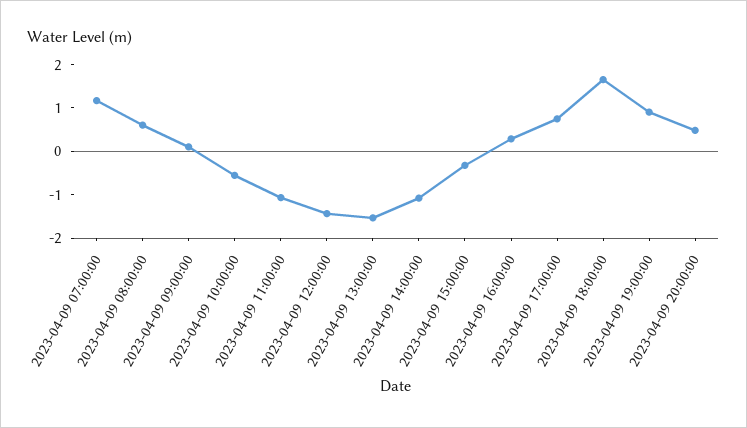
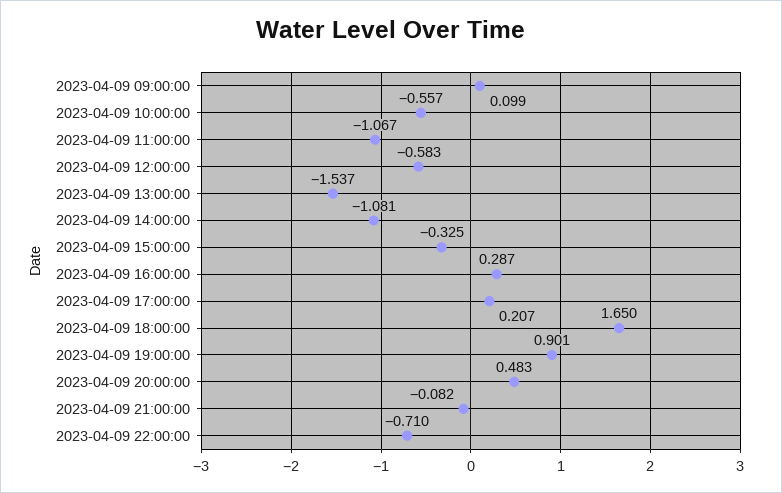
2023-04-09 07:00:00: 1.2 -> none
2023-04-09 08:00:00: 0.6 -> none
2023-04-09 12:00:00: -1.4 -> -0.583
2023-04-09 17:00:00: 0.8 -> 0.207
2023-04-09 21:00:00: none -> -0.082
2023-04-09 22:00:00: none -> -0.71

